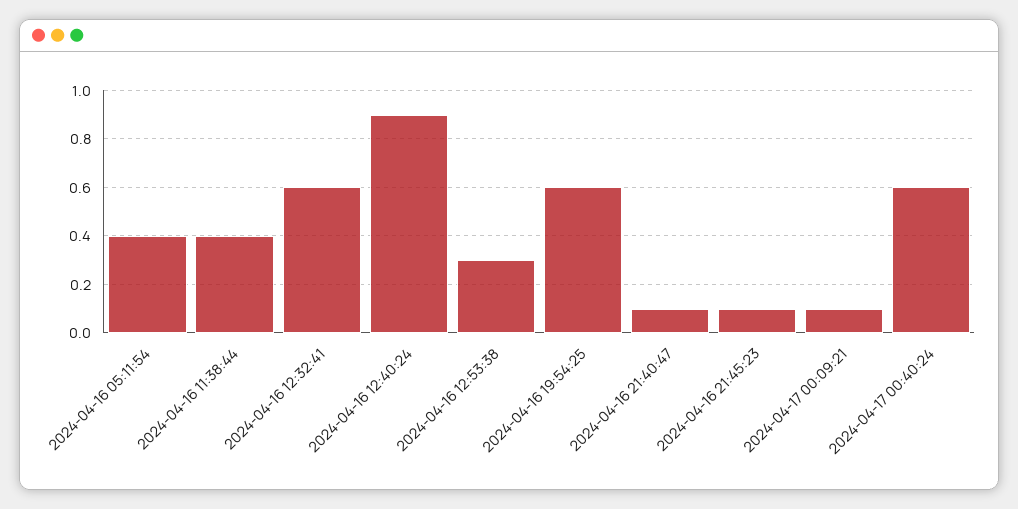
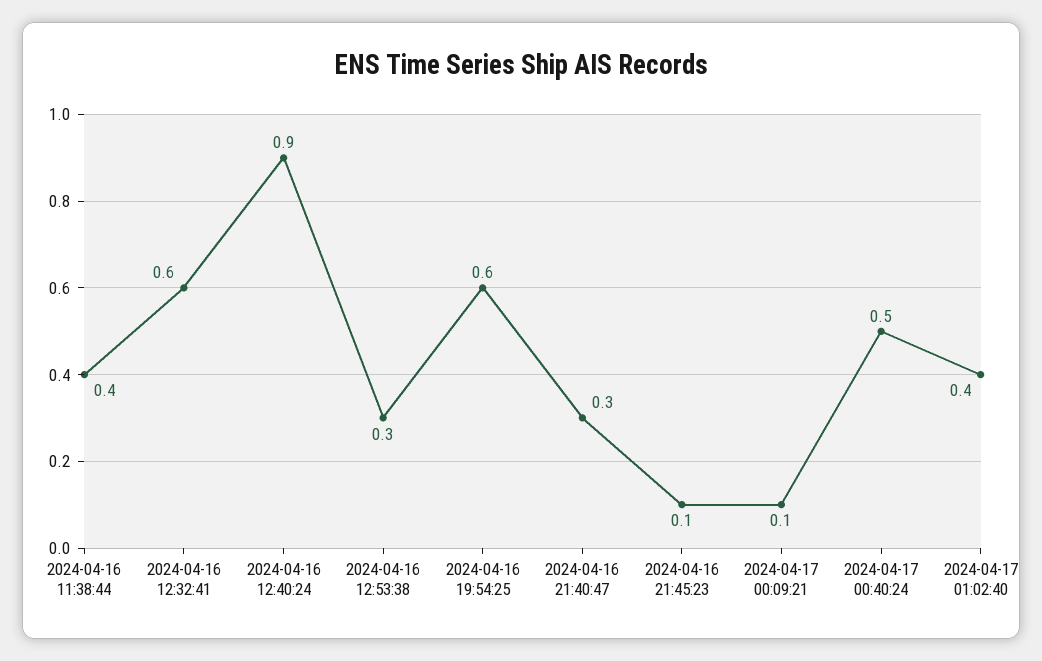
2024-04-16 05:11:54: 0.4 -> none
2024-04-16 21:40:47: 0.1 -> 0.3
2024-04-17 00:40:24: 0.6 -> 0.5
2024-04-17 01:02:40: none -> 0.4

